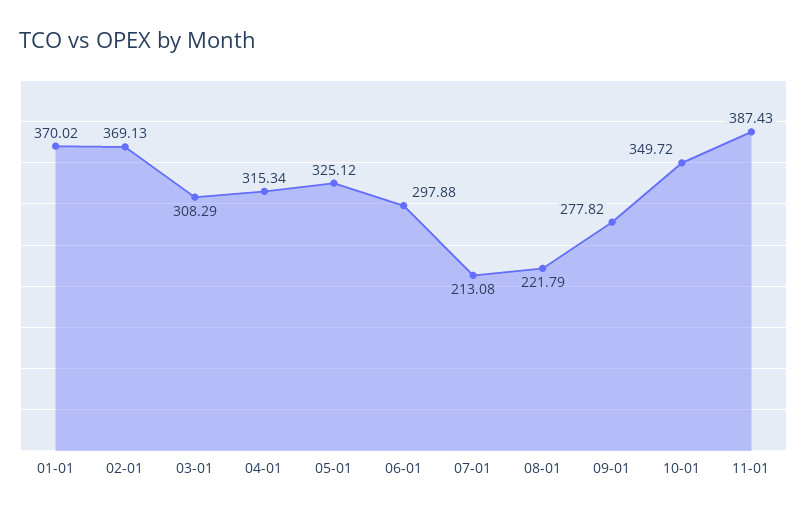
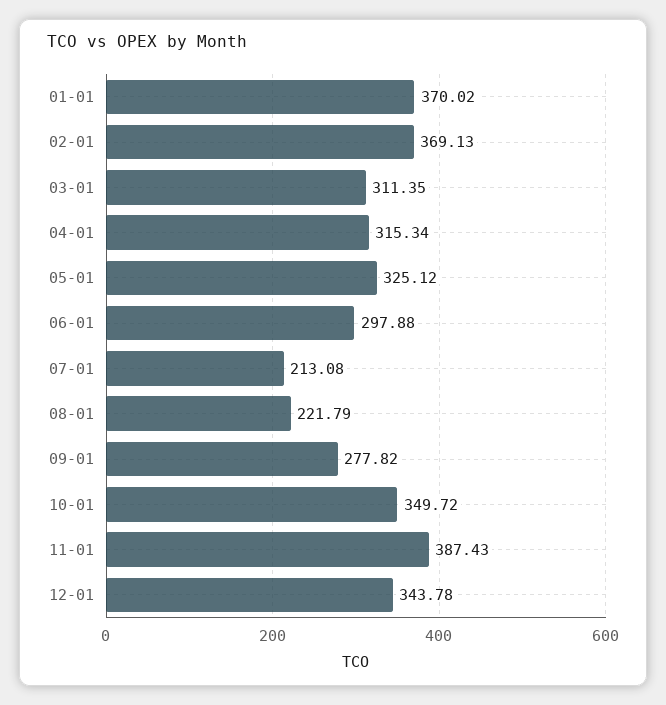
03-01: 308.29 -> 311.35
12-01: none -> 343.78

